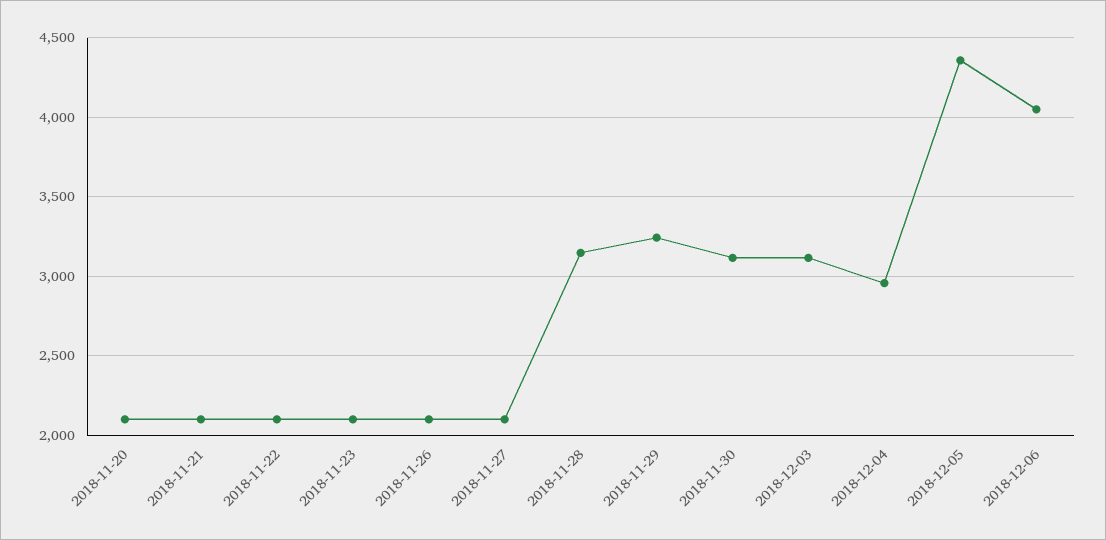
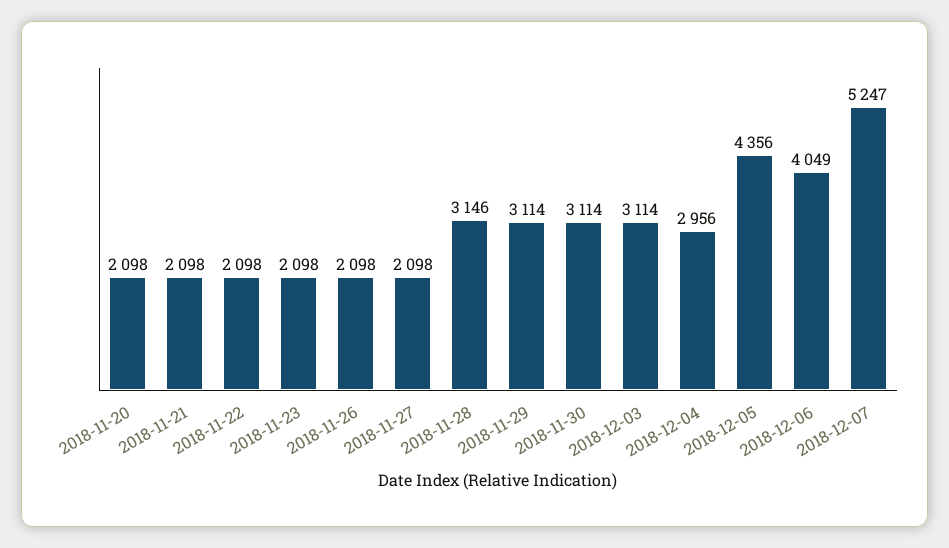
2018-11-29: 3250 -> 3114
2018-12-07: none -> 5247

